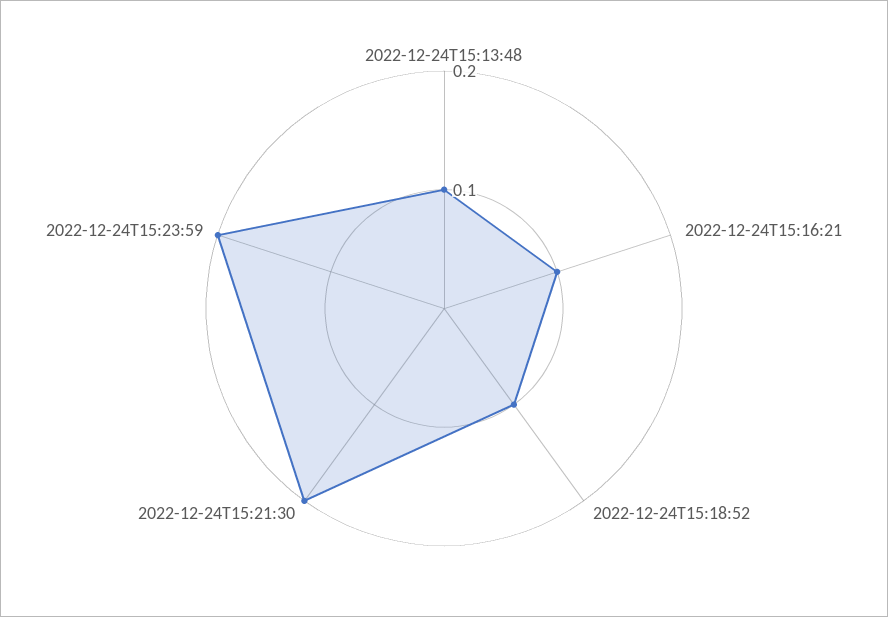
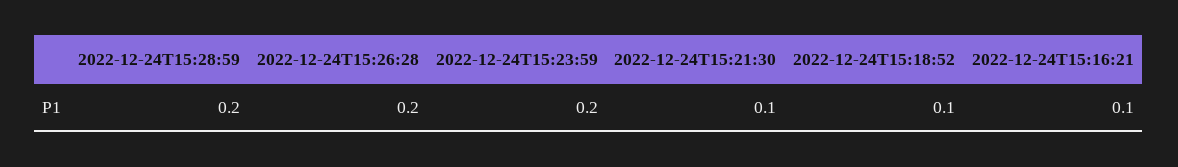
2022-12-24T15:13:48: 0.1 -> none
2022-12-24T15:21:30: 0.2 -> 0.1
2022-12-24T15:28:59: none -> 0.2
2022-12-24T15:26:28: none -> 0.2

